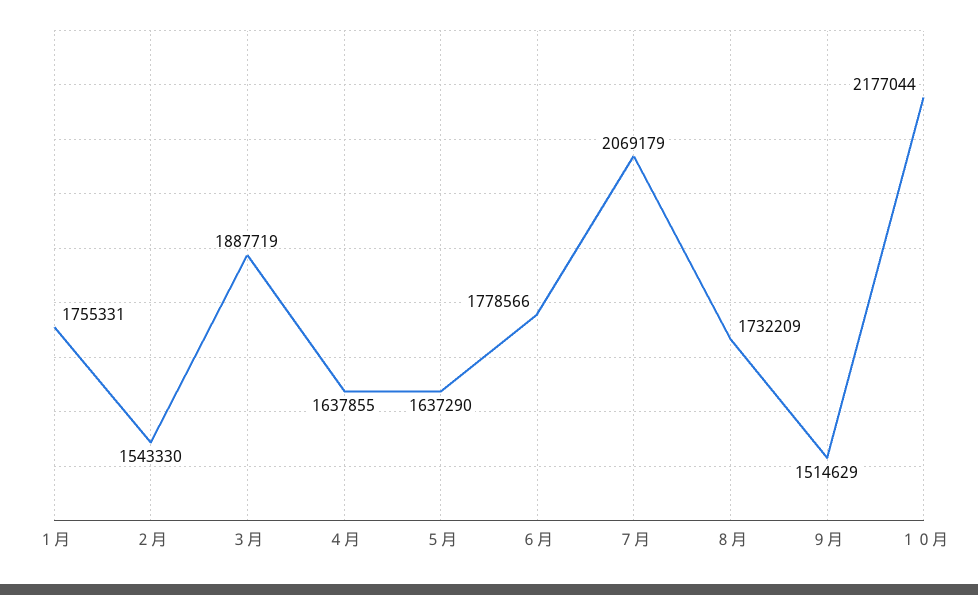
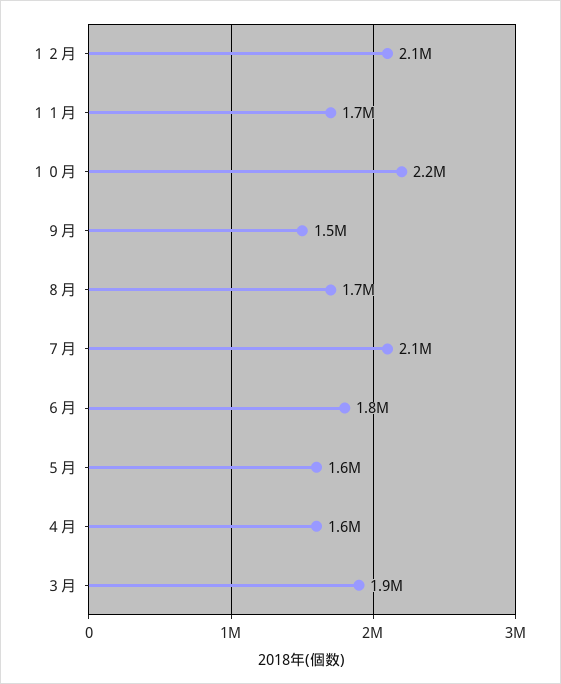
１月: 1755331 -> none
２月: 1543330 -> none
１２月: none -> 2100000
１１月: none -> 1700000

